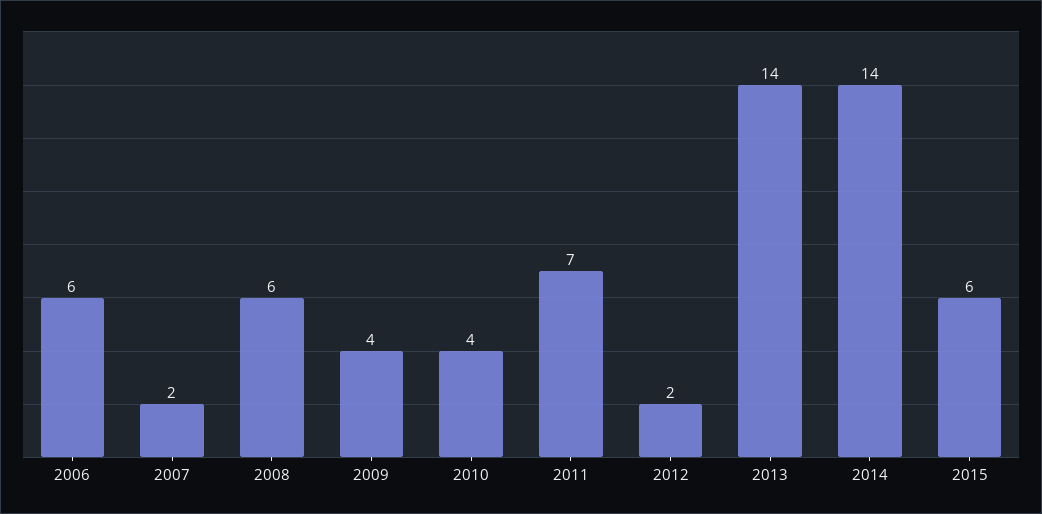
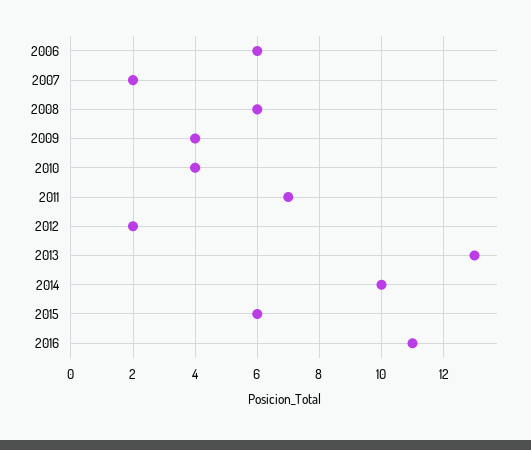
2013: 14 -> 13
2014: 14 -> 10
2016: none -> 11

